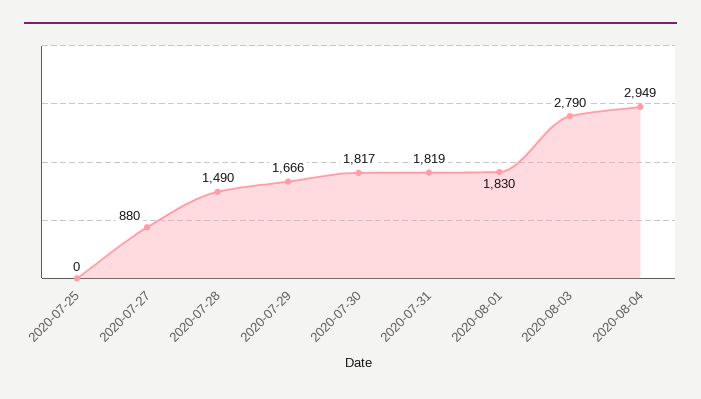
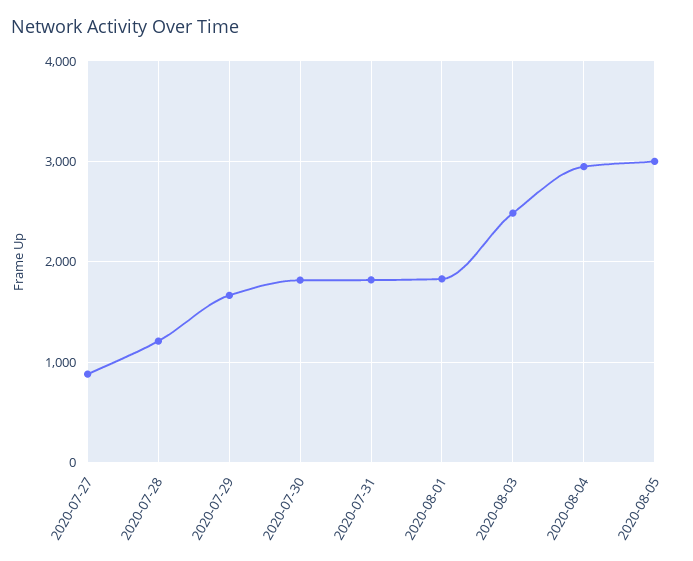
2020-07-25: 0 -> none
2020-07-28: 1490 -> 1200
2020-08-03: 2790 -> 2500
2020-08-05: none -> 3000

